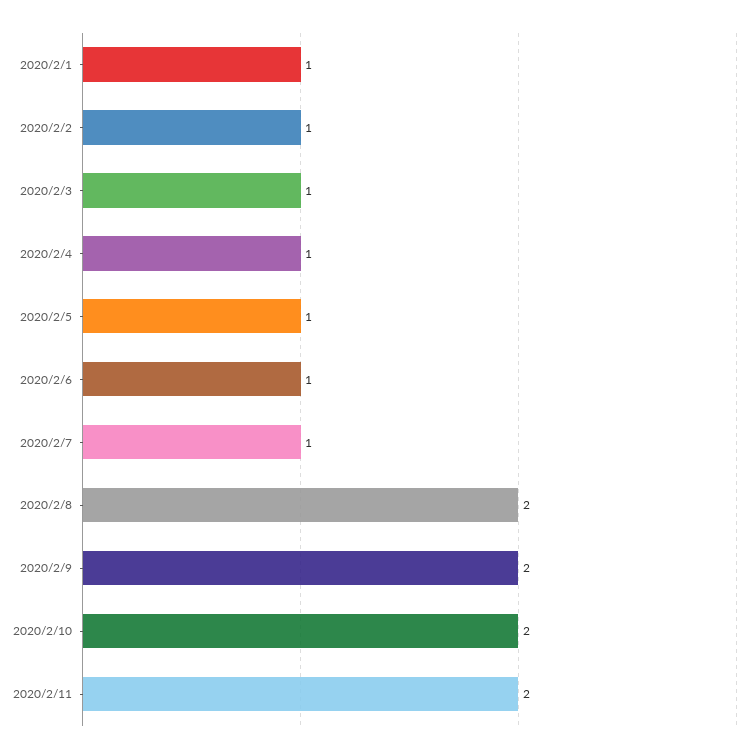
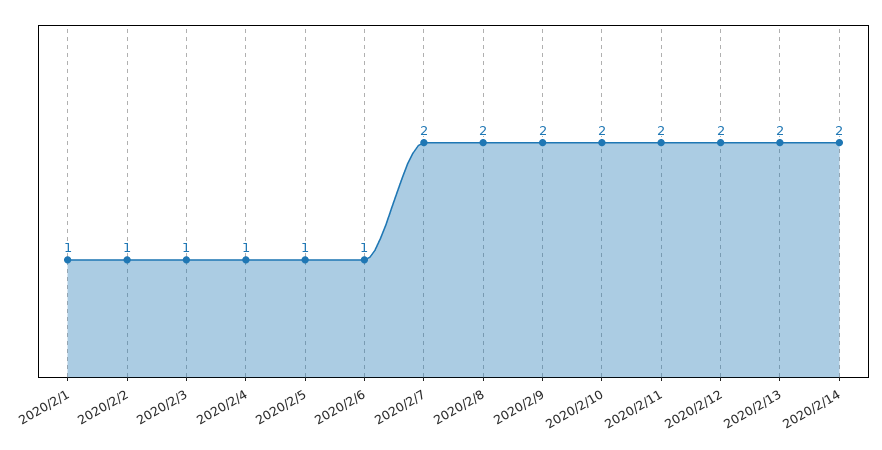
2020/2/7: 1 -> 2
2020/2/12: none -> 2
2020/2/13: none -> 2
2020/2/14: none -> 2

